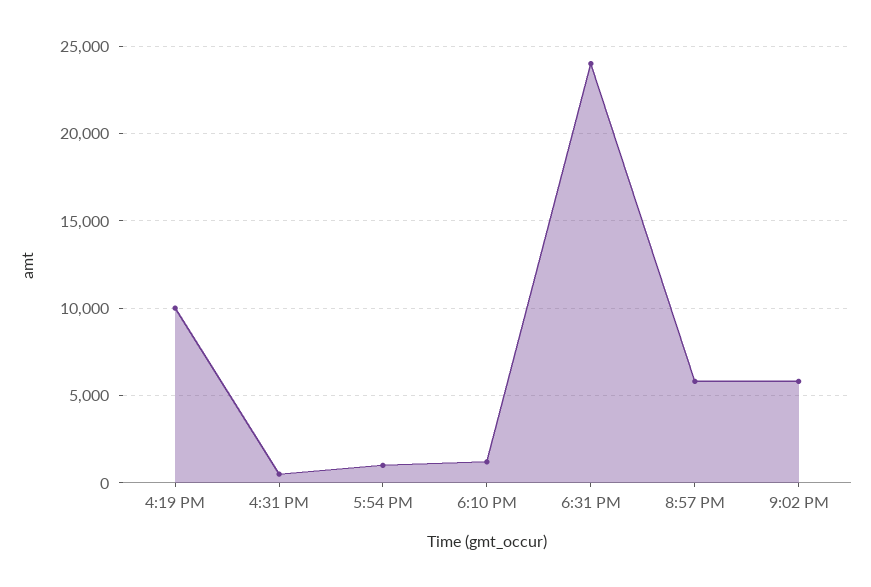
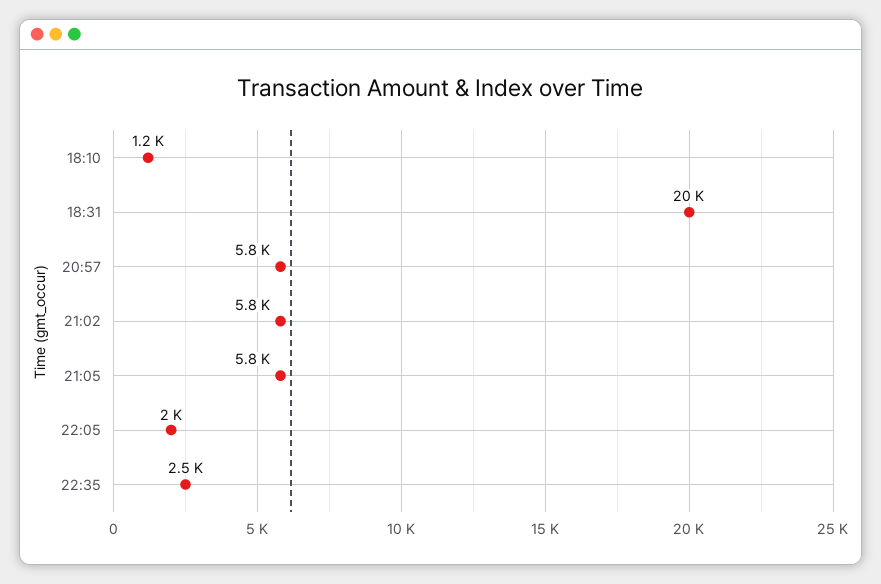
4:19 PM: 10000 -> none
4:31 PM: 500 -> none
5:54 PM: 1000 -> none
6:31 PM: 24000 -> 20000
21:05: none -> 5800
22:05: none -> 2000
22:35: none -> 2500

